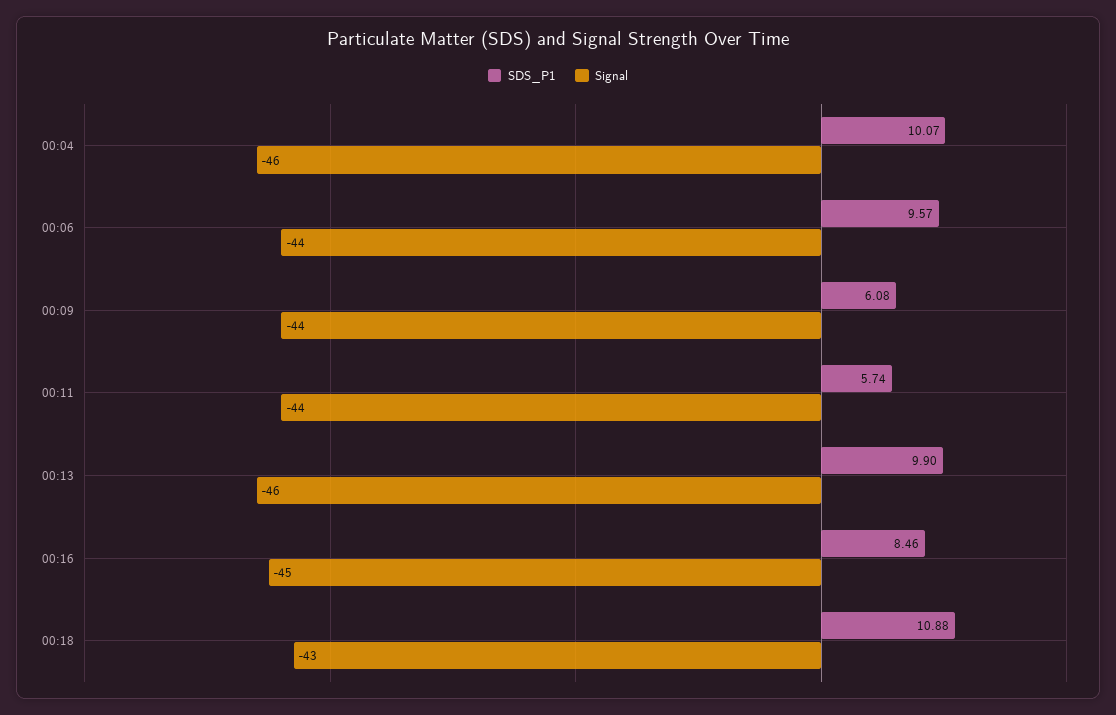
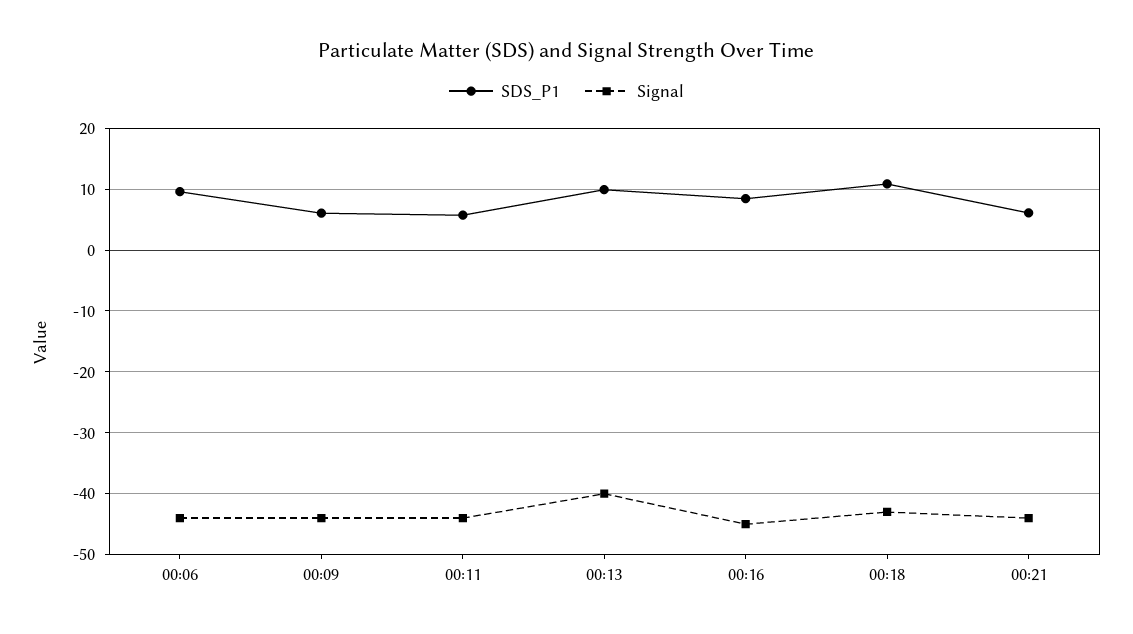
SDS_P1, 00:04: 10.07 -> none
Signal, 00:04: -46 -> none
Signal, 00:13: -46 -> -40
SDS_P1, 00:21: none -> 6
Signal, 00:21: none -> -44

